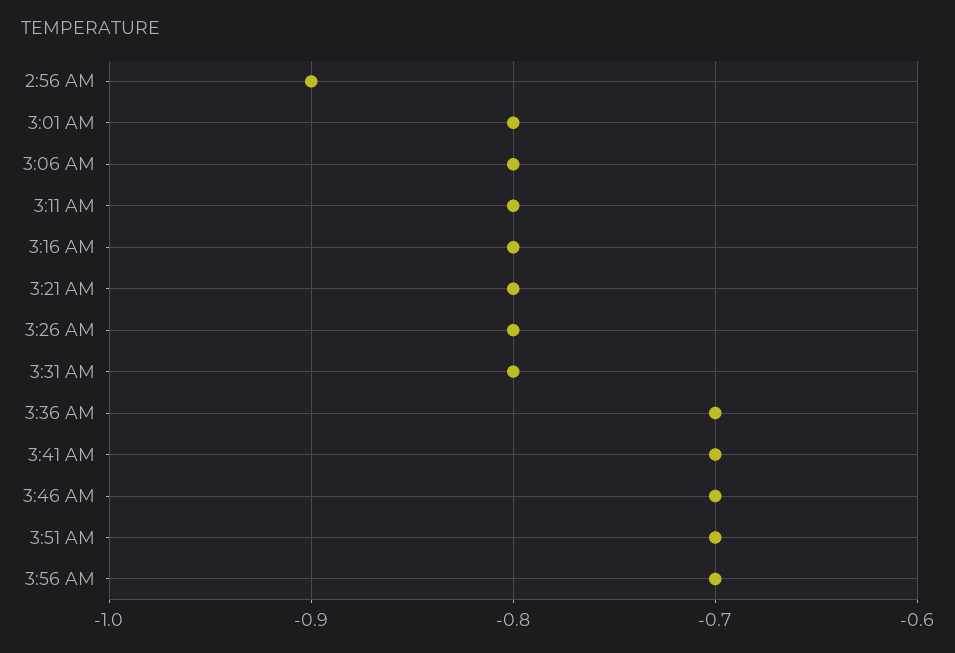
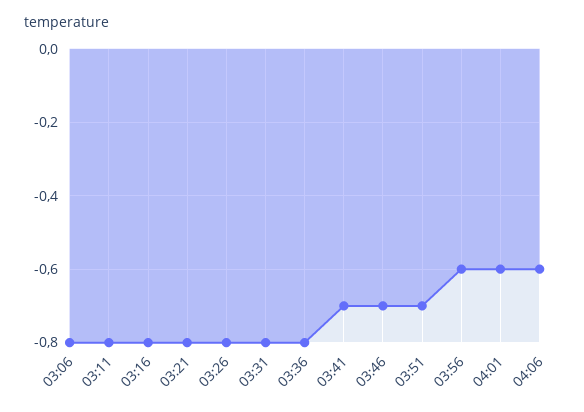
2:56 AM: -0.9 -> none
3:01 AM: -0.8 -> none
3:36 AM: -0.7 -> -0.8
3:56 AM: -0.7 -> -0.6
04:01: none -> -0.6
04:06: none -> -0.6

